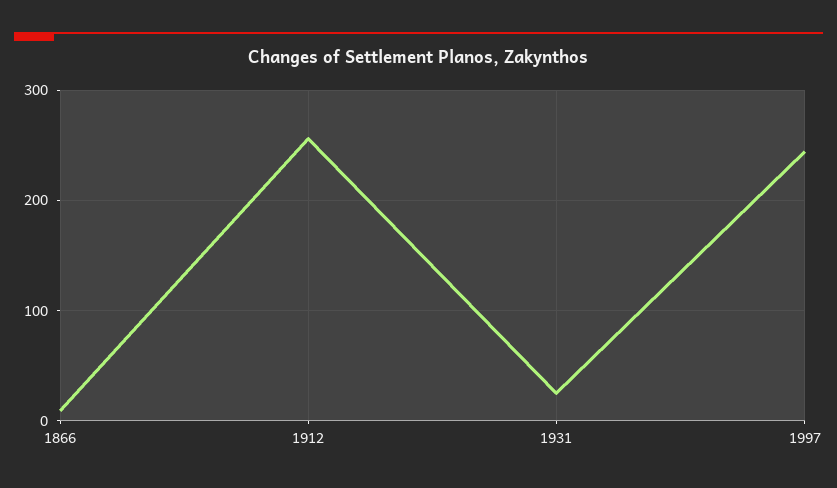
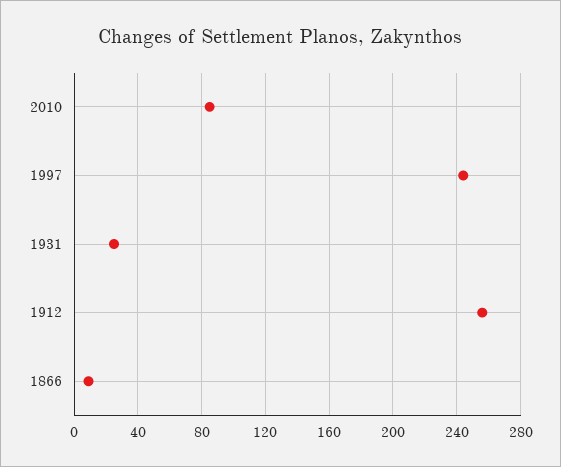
2010: none -> 85

